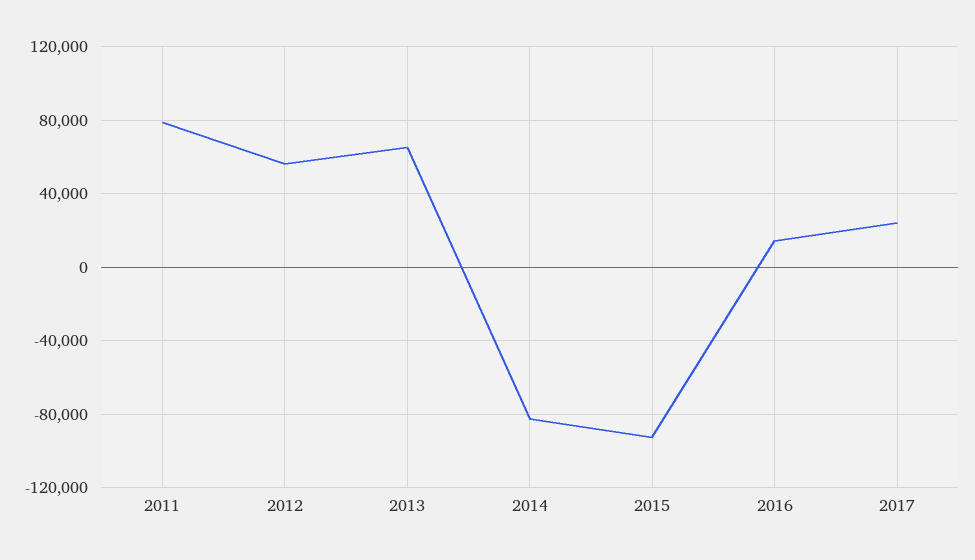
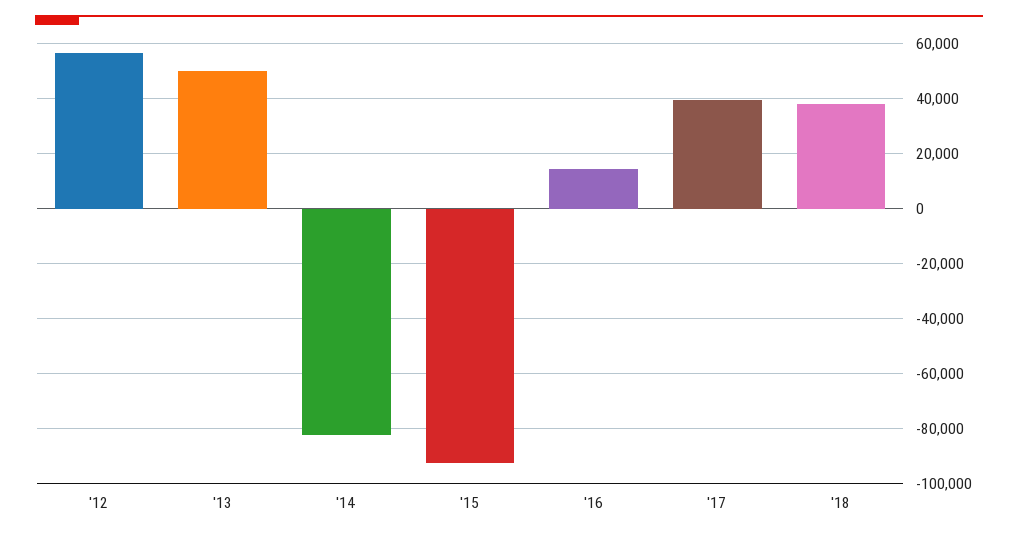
2011: 80000 -> none
2013: 65000 -> 50000
2017: 25000 -> 40000
'18: none -> 37500

